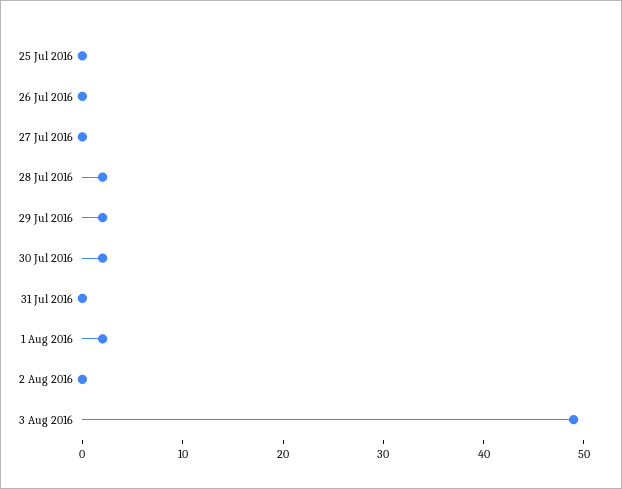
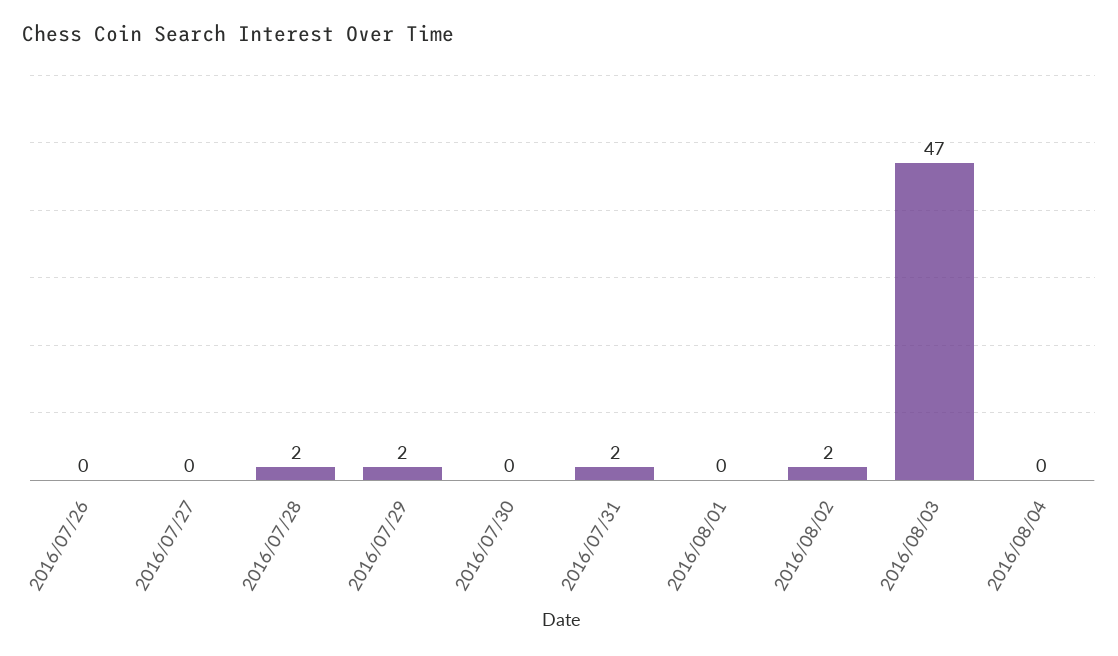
25 Jul 2016: 0 -> none
30 Jul 2016: 2 -> 0
31 Jul 2016: 0 -> 2
1 Aug 2016: 2 -> 0
2 Aug 2016: 0 -> 2
3 Aug 2016: 49 -> 47
2016/08/04: none -> 0

